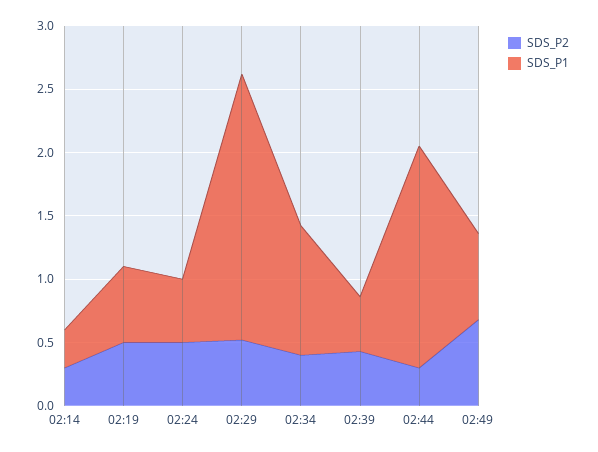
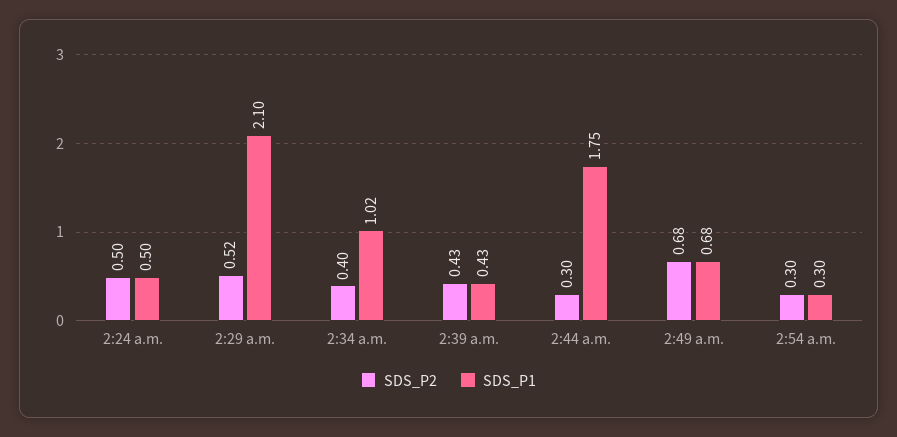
SDS_P2, 02:14: 0.3 -> none
SDS_P1, 02:14: 0.3 -> none
SDS_P2, 02:19: 0.5 -> none
SDS_P1, 02:19: 0.6 -> none
SDS_P2, 2:54 a.m.: none -> 0.3
SDS_P1, 2:54 a.m.: none -> 0.3

